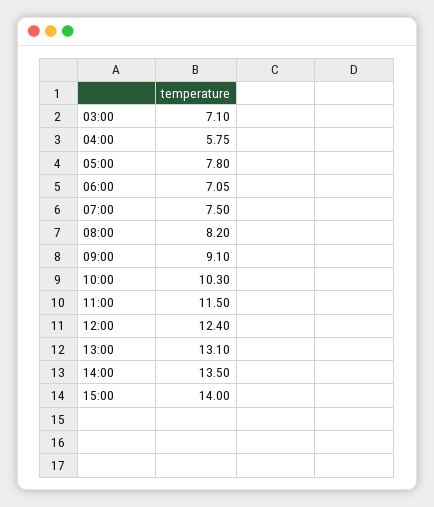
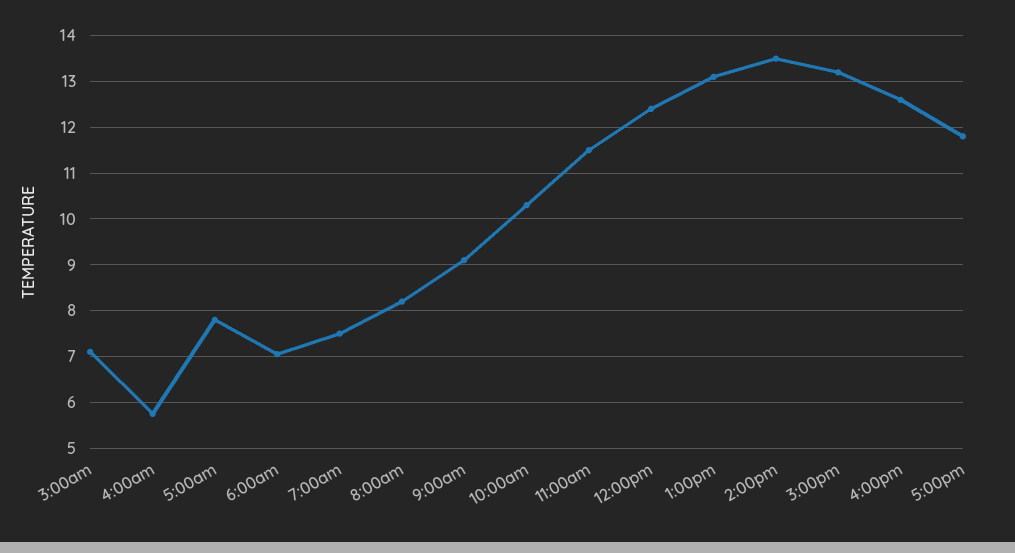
15:00: 14 -> 13.2
4:00pm: none -> 12.6
5:00pm: none -> 11.8

